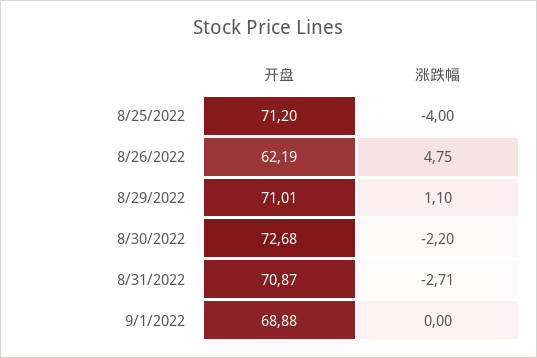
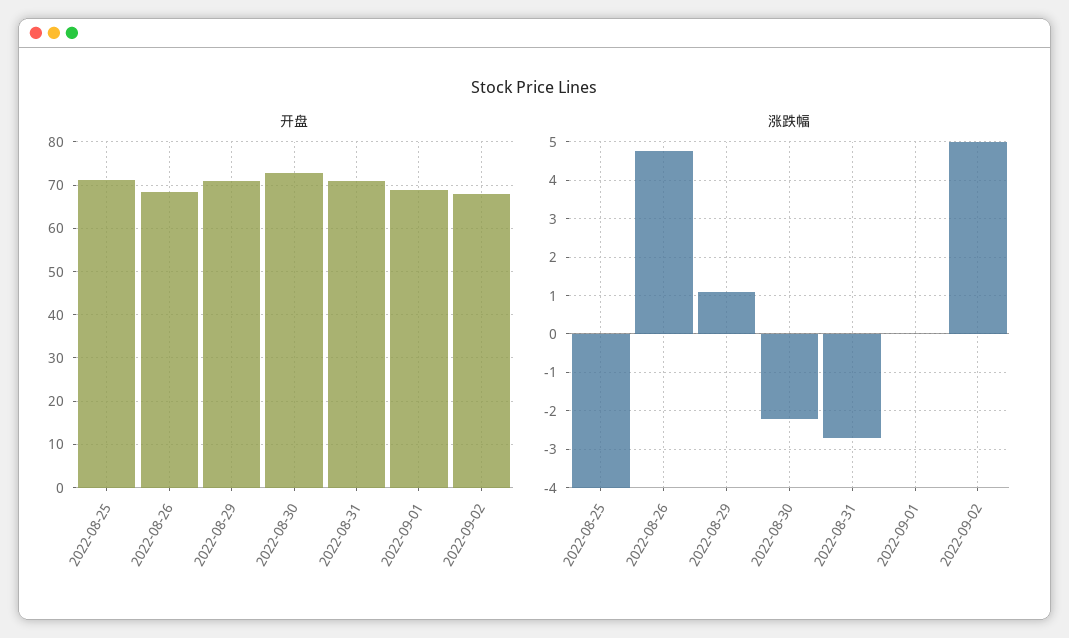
开盘, 8/26/2022: 62.19 -> 68
开盘, 2022-09-02: none -> 68
涨跌幅, 2022-09-02: none -> 5

